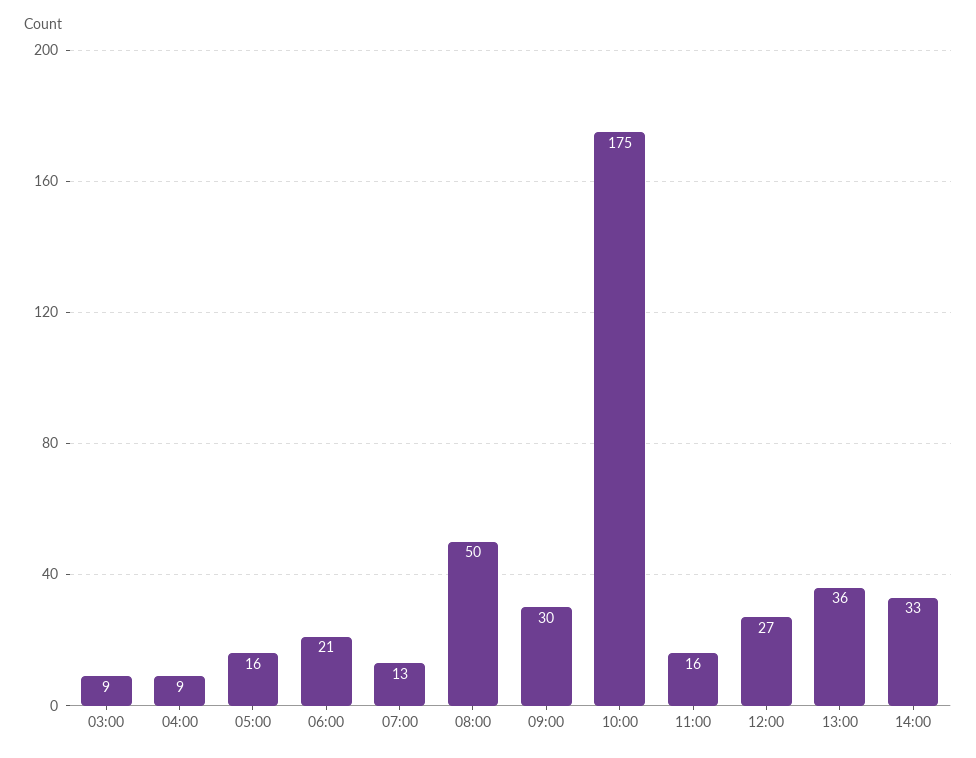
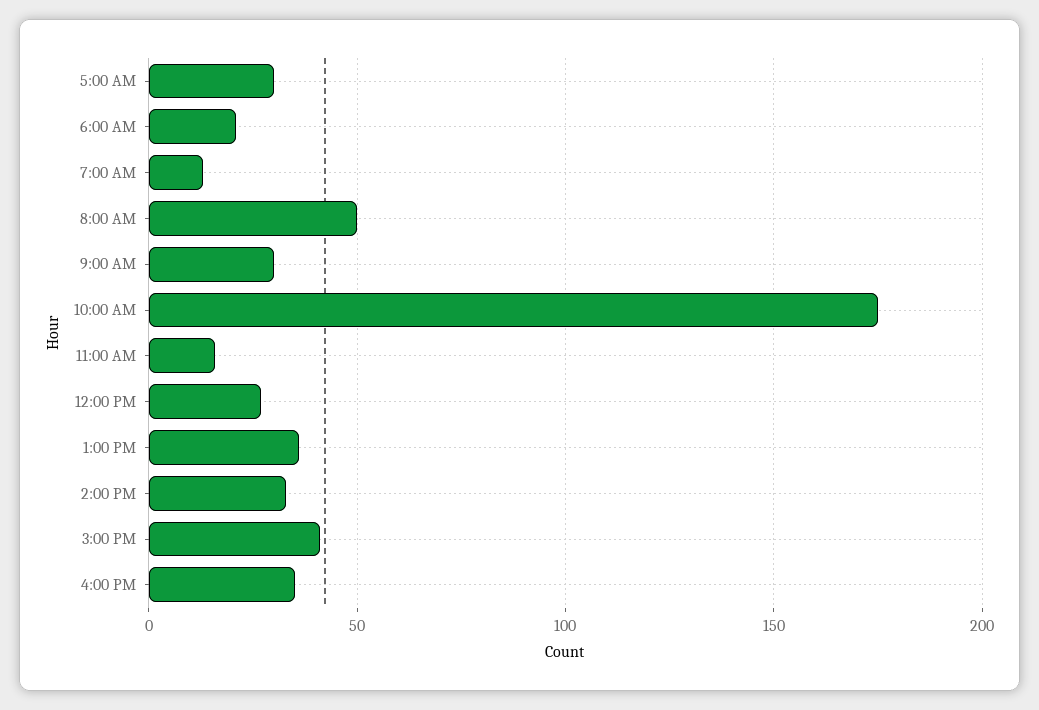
03:00: 9 -> none
04:00: 9 -> none
05:00: 16 -> 30
3:00 PM: none -> 40
4:00 PM: none -> 35

